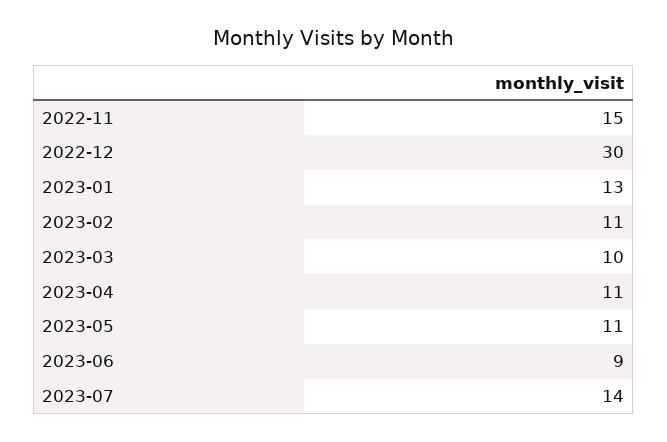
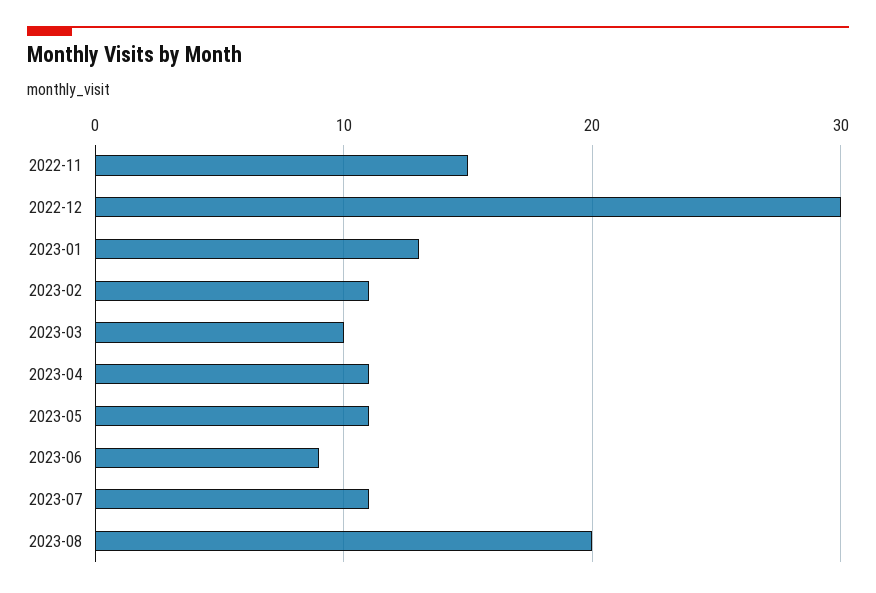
2023-07: 14 -> 11
2023-08: none -> 20

